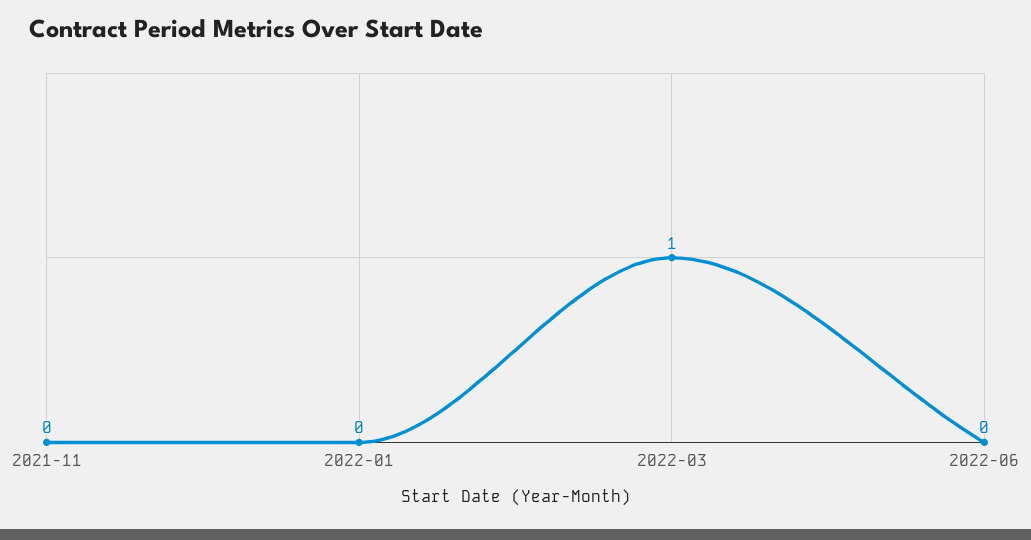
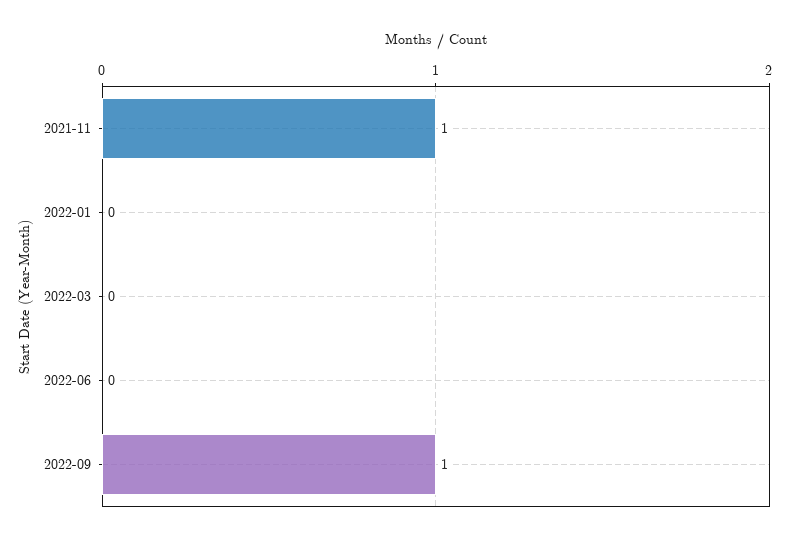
2021-11: 0 -> 1
2022-03: 1 -> 0
2022-09: none -> 1

